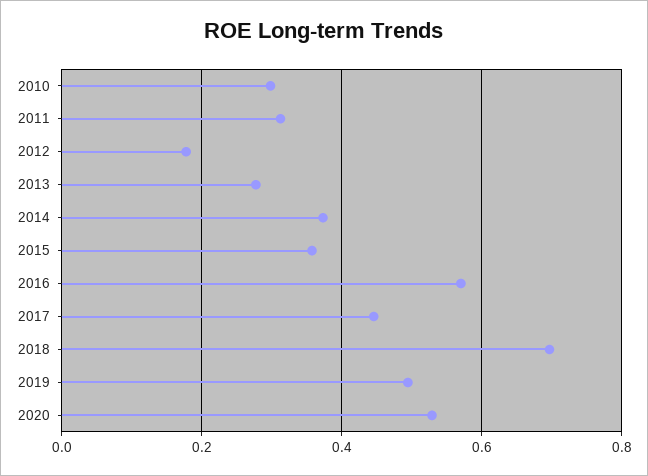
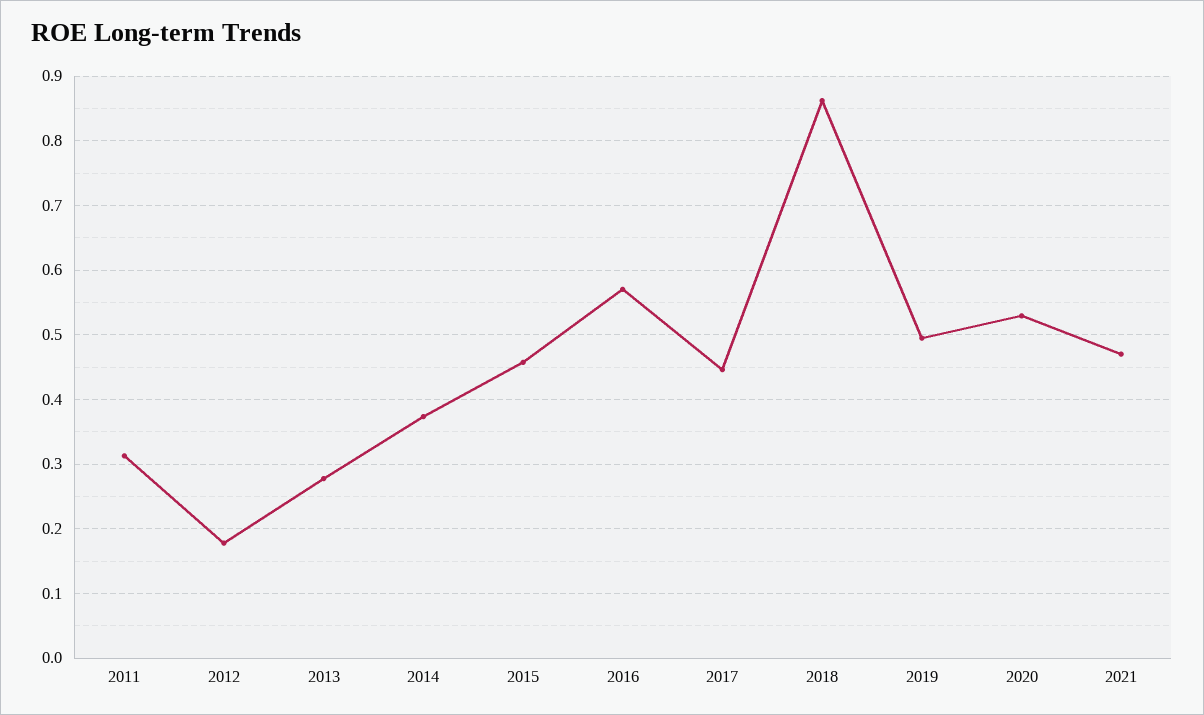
2010: 0.3 -> none
2015: 0.36 -> 0.46
2018: 0.7 -> 0.86
2021: none -> 0.47

